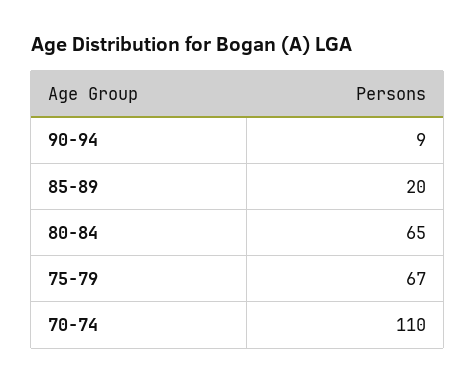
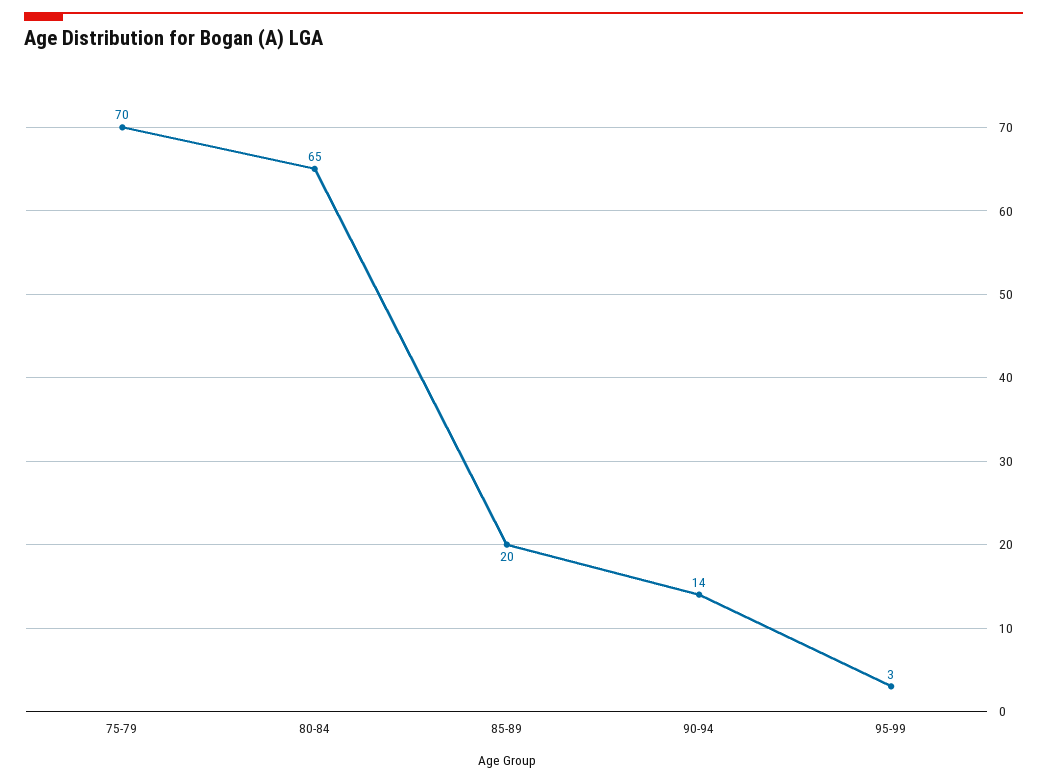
90-94: 9 -> 14
75-79: 67 -> 70
70-74: 110 -> none
95-99: none -> 3

